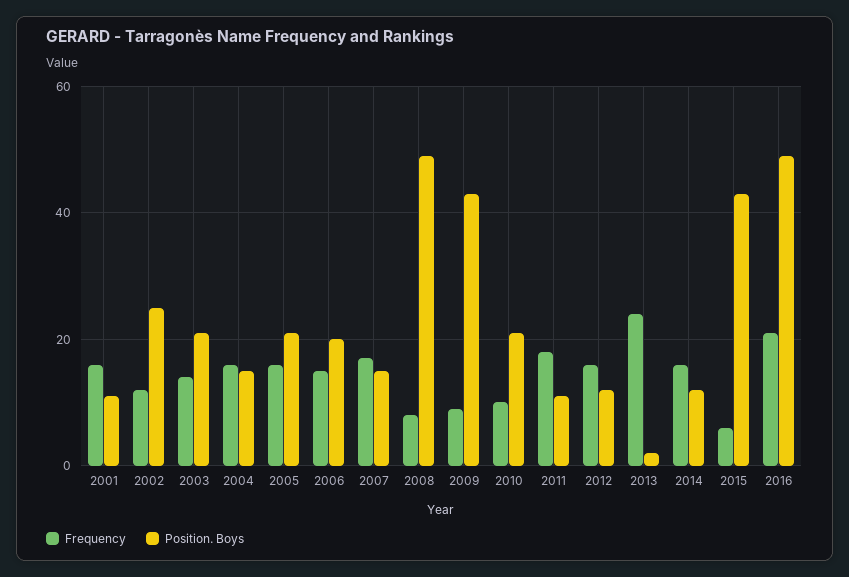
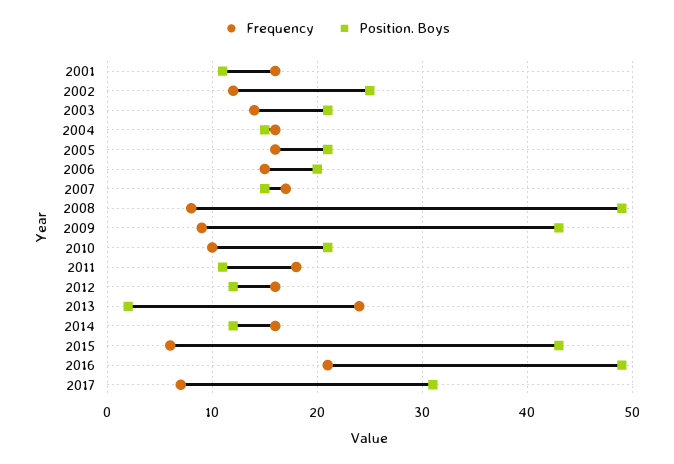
Frequency, 2017: none -> 7
Position. Boys, 2017: none -> 31

